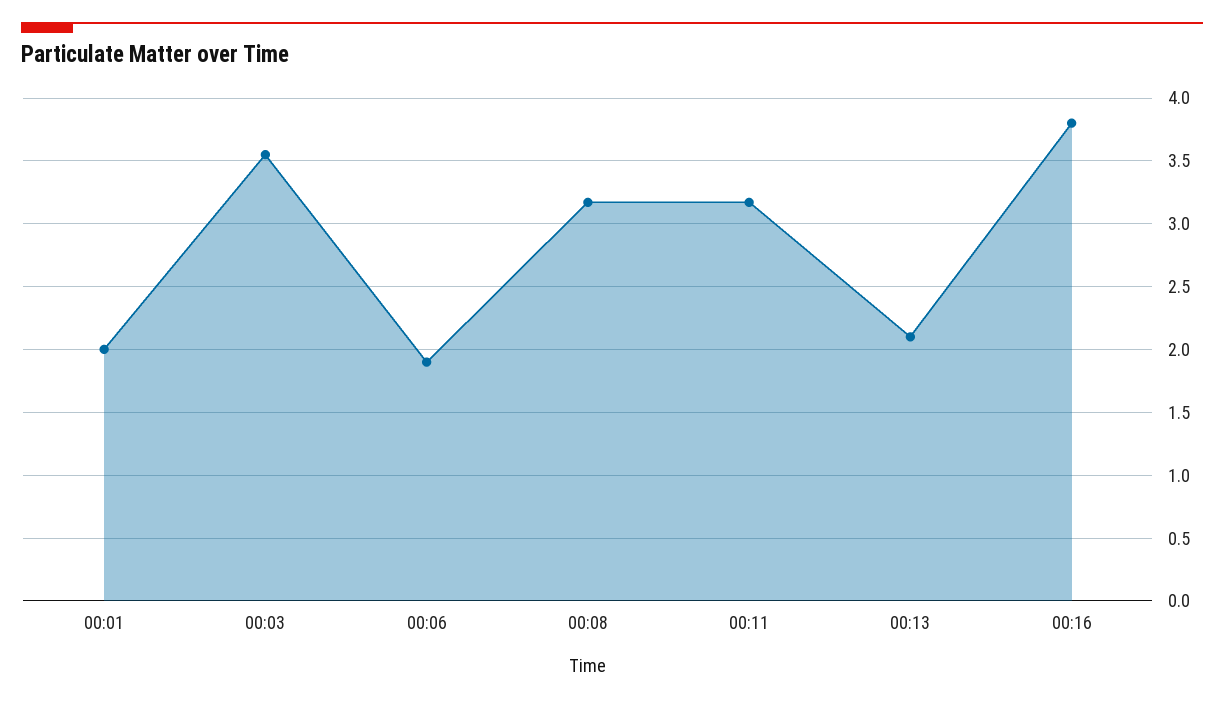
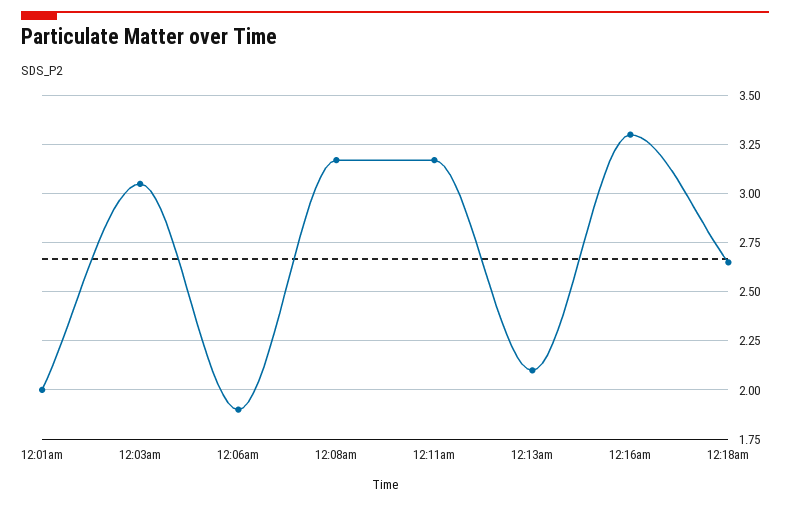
00:03: 3.55 -> 3.05
00:16: 3.8 -> 3.3
12:18am: none -> 2.65

